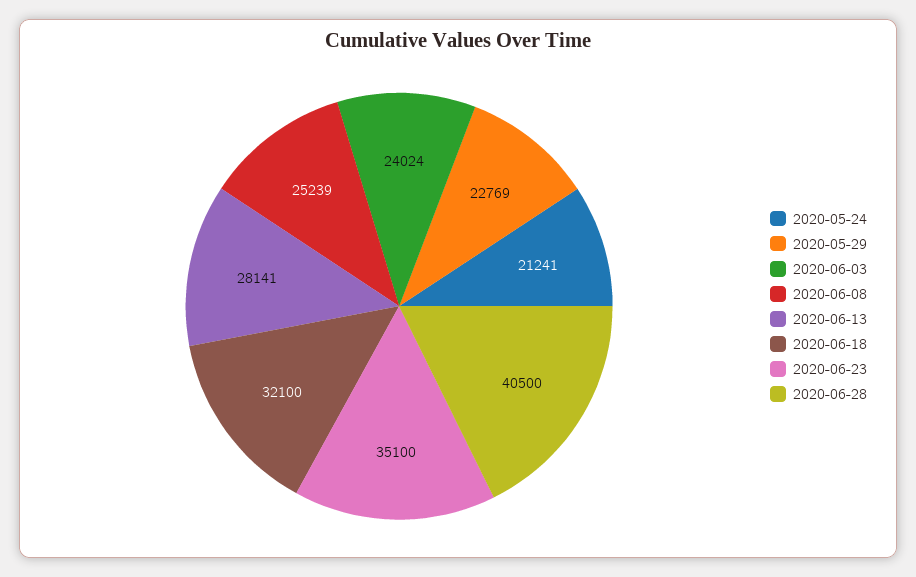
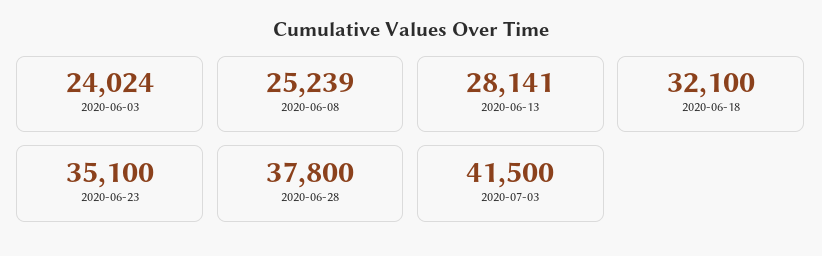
2020-05-24: 21241 -> none
2020-05-29: 22769 -> none
2020-06-28: 40500 -> 37800
2020-07-03: none -> 41500

